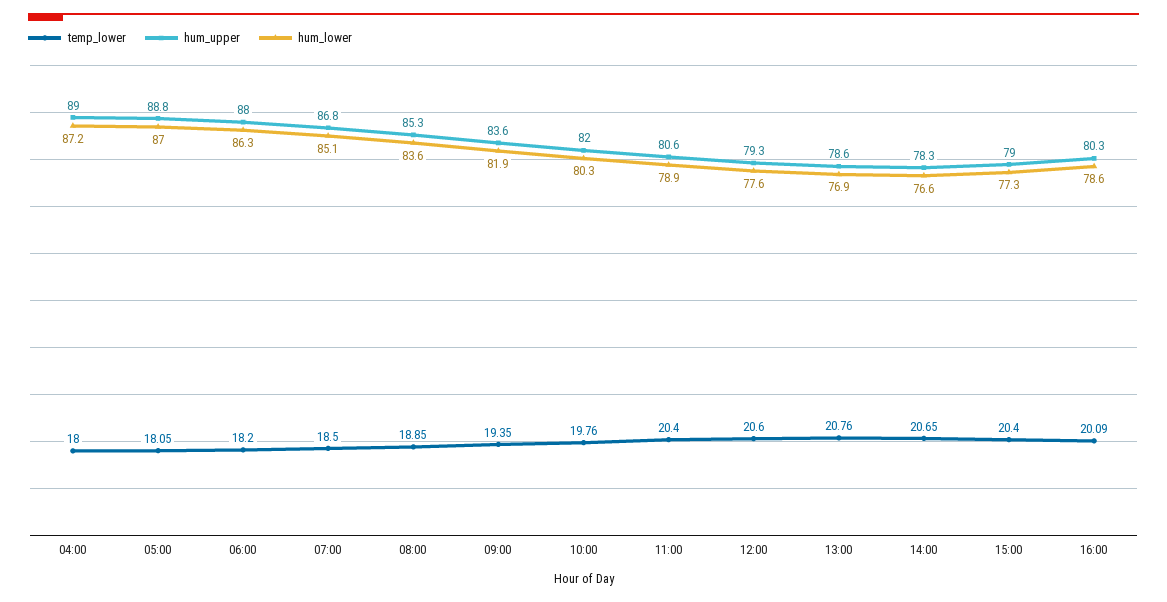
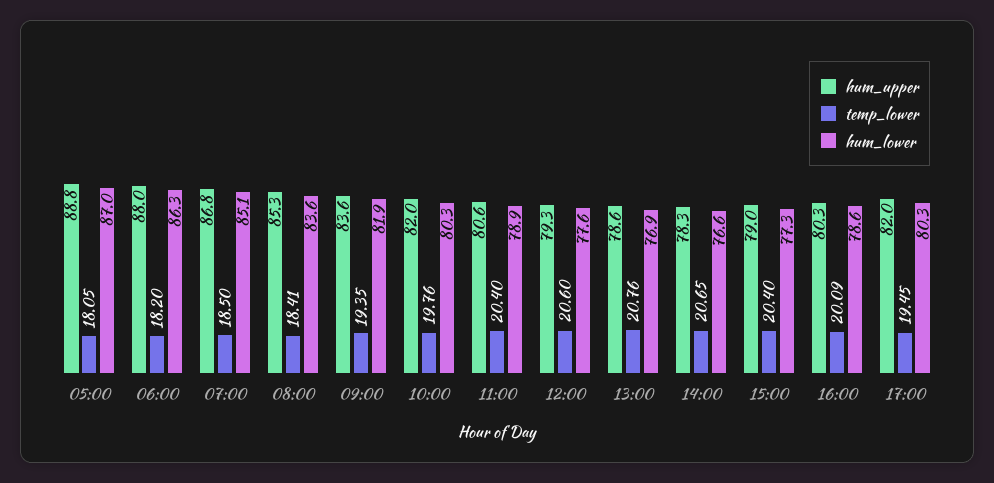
temp_lower, 04:00: 18 -> none
hum_upper, 04:00: 89 -> none
hum_lower, 04:00: 87.2 -> none
temp_lower, 08:00: 18.85 -> 18.41
hum_upper, 17:00: none -> 82
temp_lower, 17:00: none -> 19.45
hum_lower, 17:00: none -> 80.3

